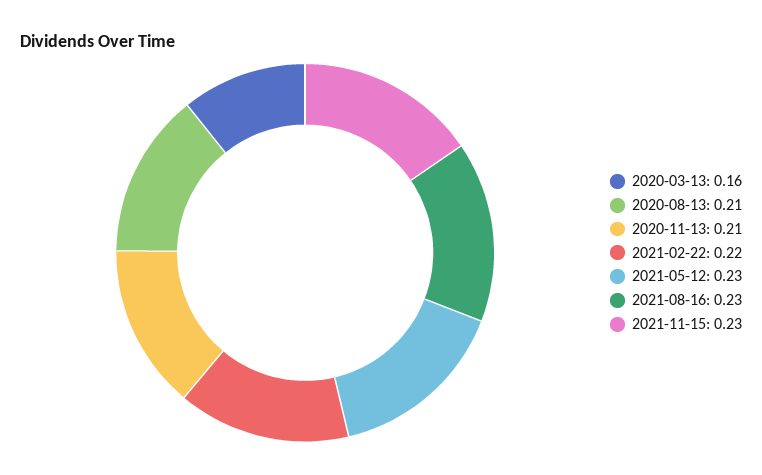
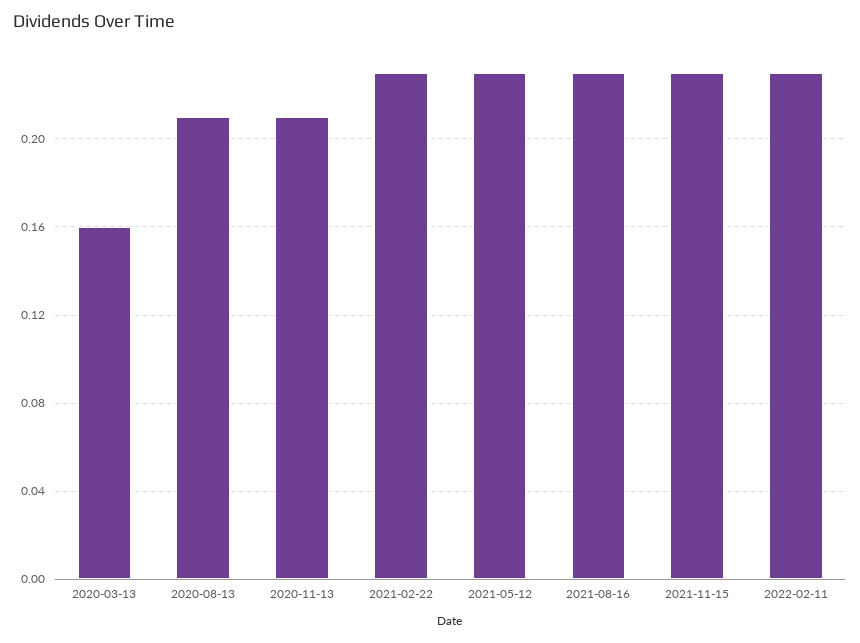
2021-02-22: 0.22 -> 0.23
2022-02-11: none -> 0.23

